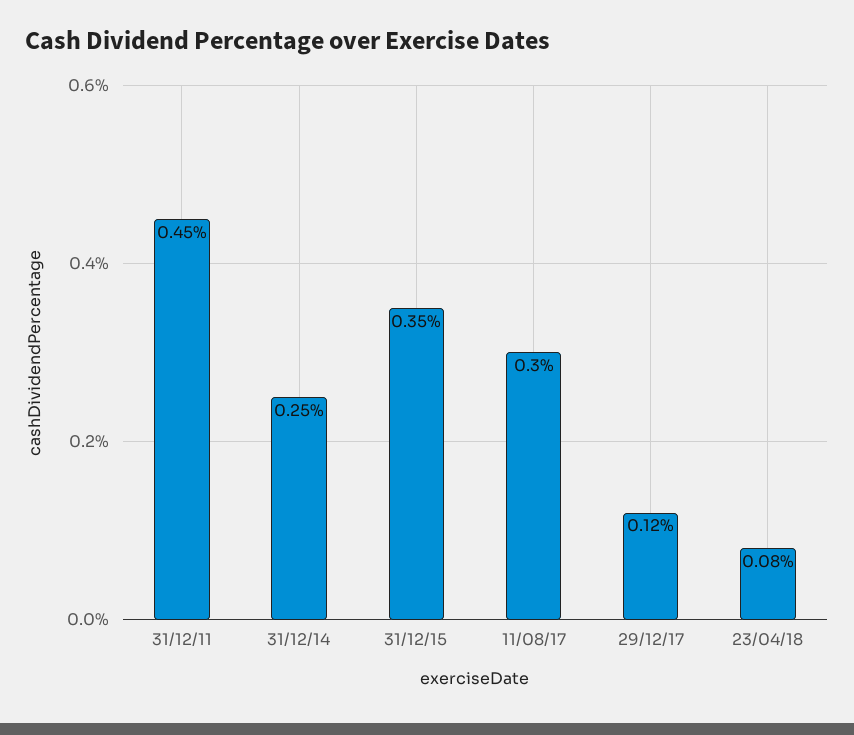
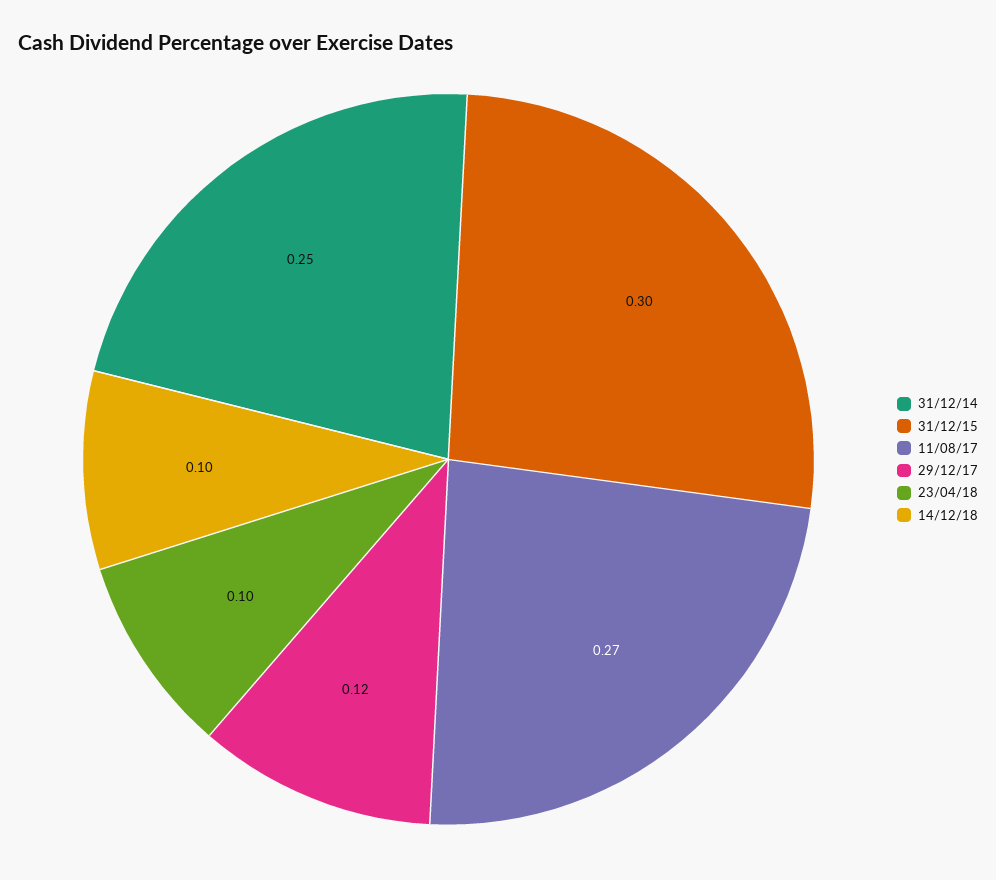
31/12/11: 0.45 -> none
31/12/15: 0.35 -> 0.3
11/08/17: 0.3 -> 0.27
23/04/18: 0.08 -> 0.1
14/12/18: none -> 0.1

